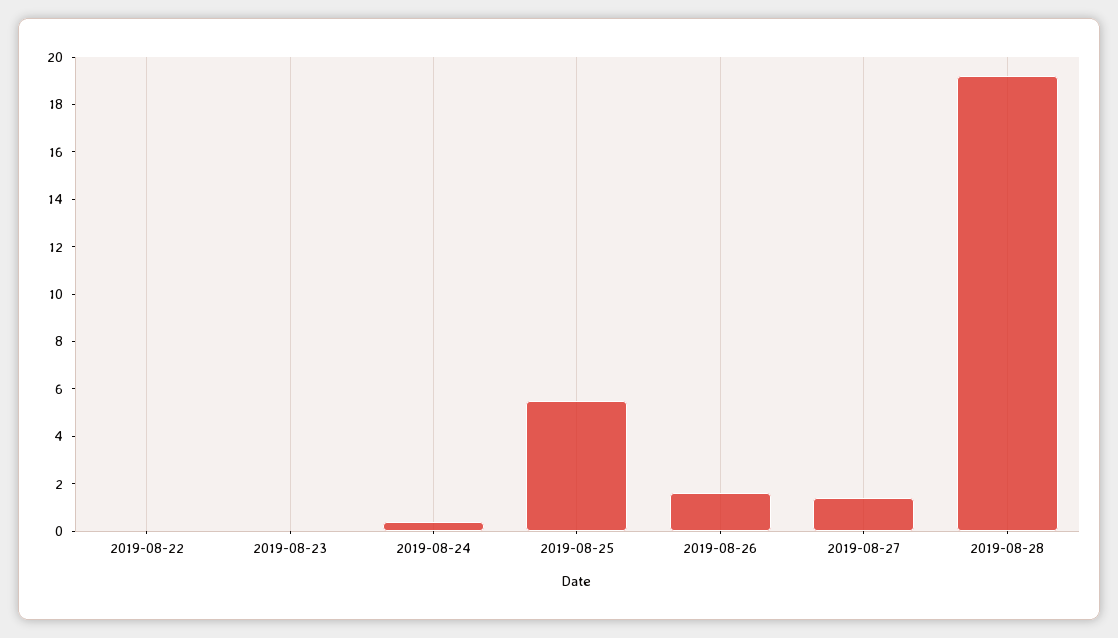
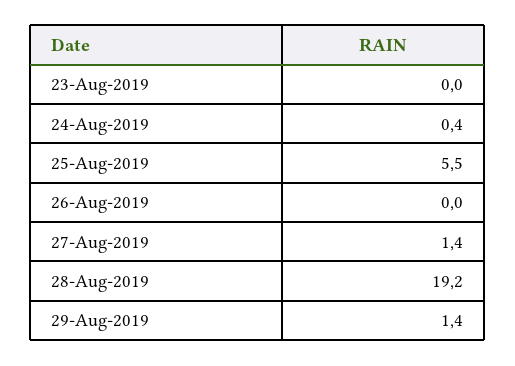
2019-08-22: 0 -> none
2019-08-26: 1.5 -> 0
29-Aug-2019: none -> 1.4

